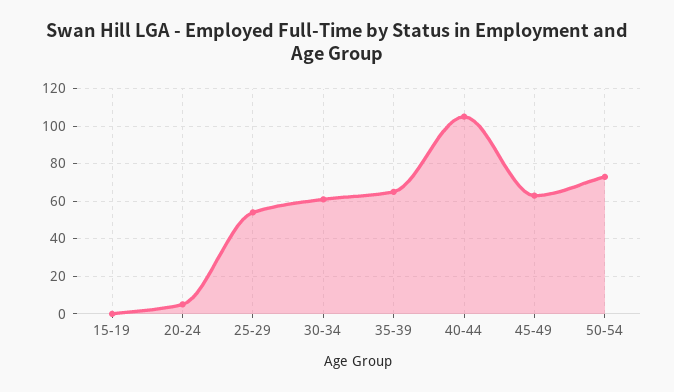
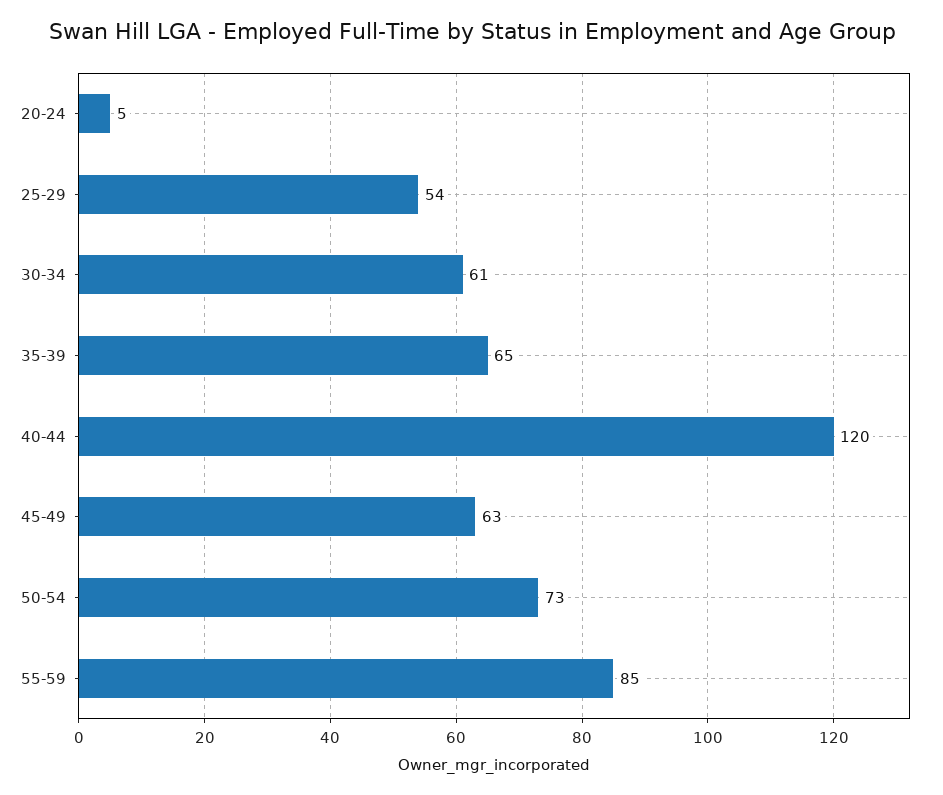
15-19: 0 -> none
40-44: 105 -> 120
55-59: none -> 85

